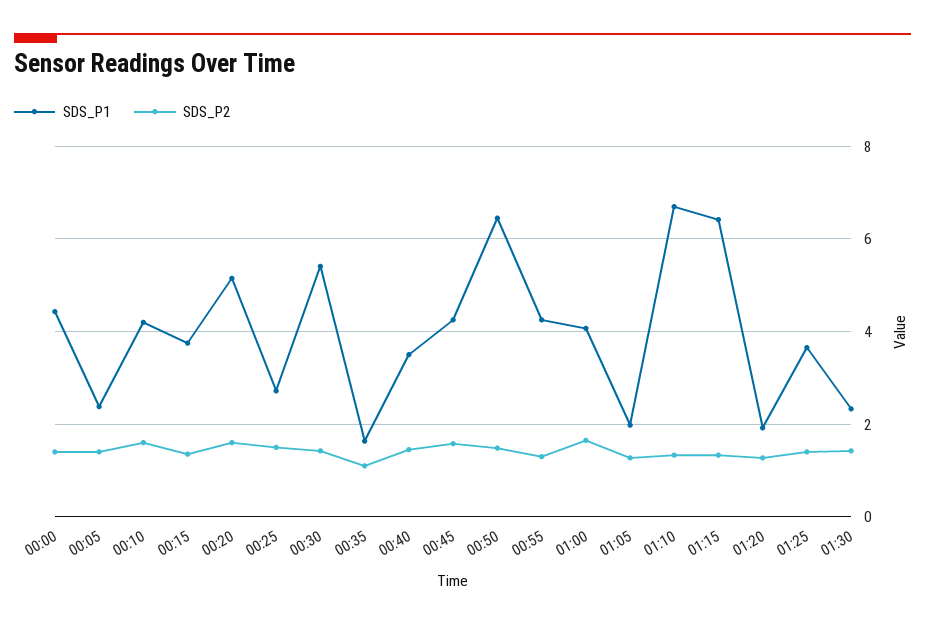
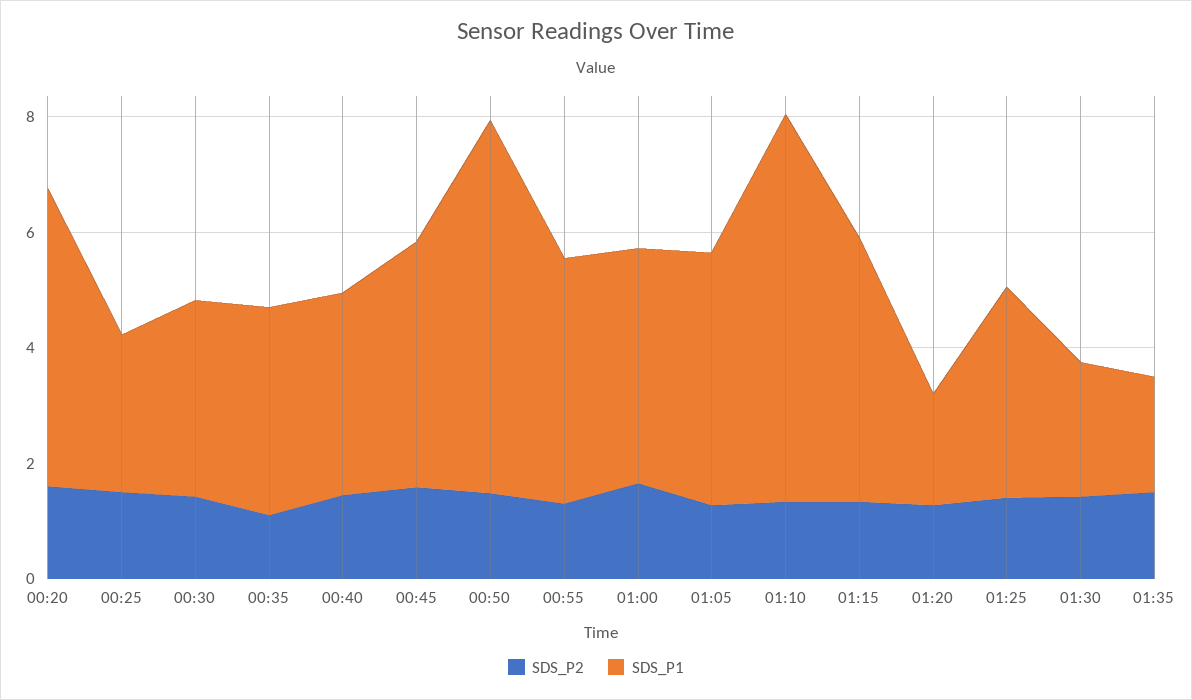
SDS_P1, 00:00: 4.4 -> none
SDS_P2, 00:00: 1.4 -> none
SDS_P1, 00:05: 2.4 -> none
SDS_P2, 00:05: 1.4 -> none
SDS_P1, 00:10: 4.2 -> none
SDS_P2, 00:10: 1.6 -> none
SDS_P1, 00:15: 3.8 -> none
SDS_P2, 00:15: 1.4 -> none
SDS_P1, 00:30: 5.4 -> 3.5
SDS_P1, 00:35: 1.6 -> 3.5
SDS_P1, 01:05: 2 -> 4.5
SDS_P1, 01:15: 6.4 -> 4.5
SDS_P2, 01:35: none -> 1.5
SDS_P1, 01:35: none -> 2

